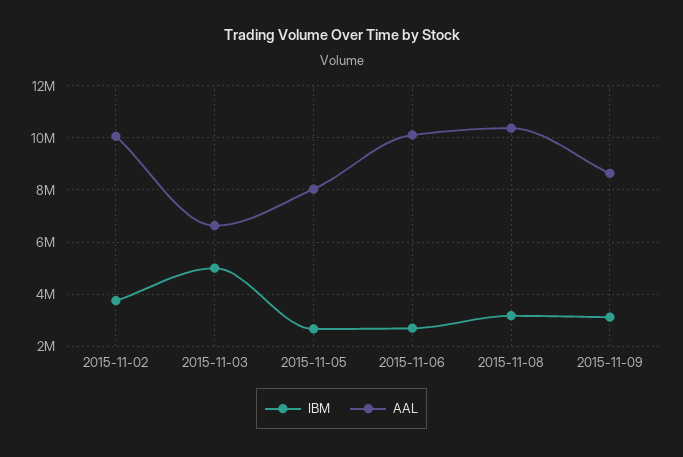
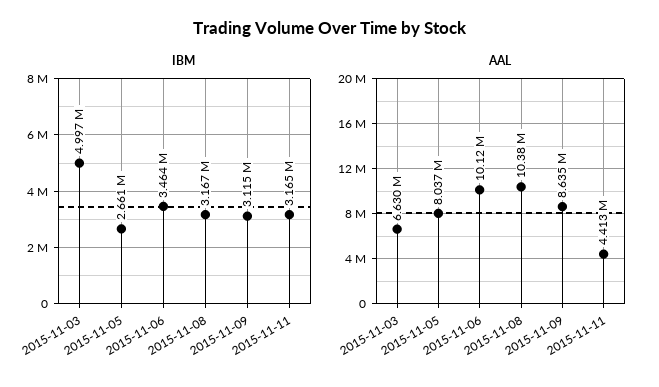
IBM, 2015-11-02: 3750000 -> none
AAL, 2015-11-02: 10000000 -> none
IBM, 2015-11-06: 2750000 -> 3464000
IBM, 2015-11-11: none -> 3165000
AAL, 2015-11-11: none -> 4413000

